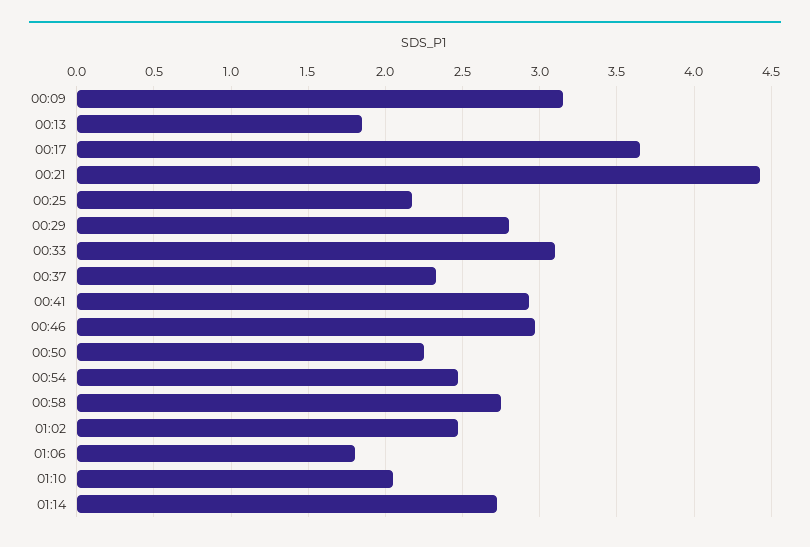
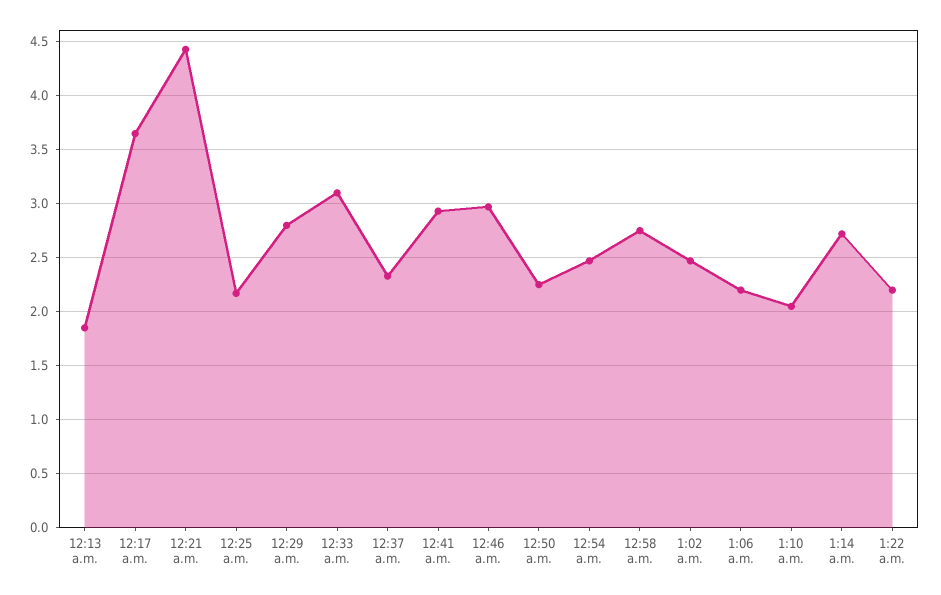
00:09: 3.15 -> none
01:06: 1.8 -> 2.2
1:22 a.m.: none -> 2.2

